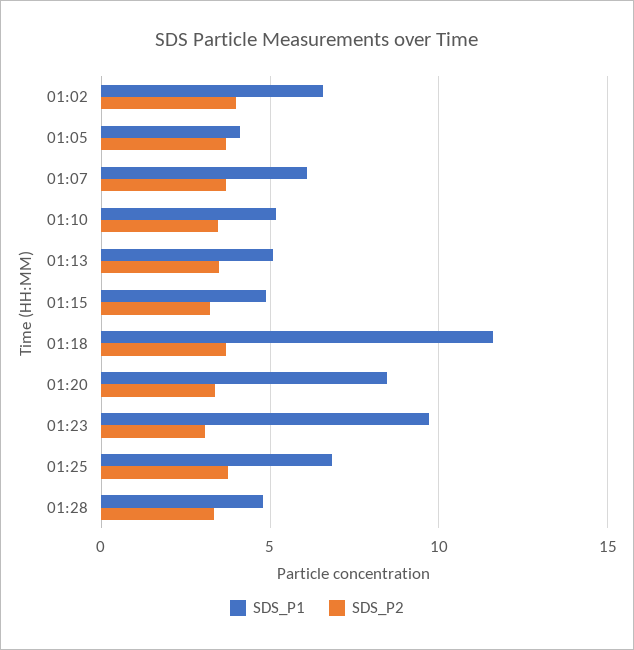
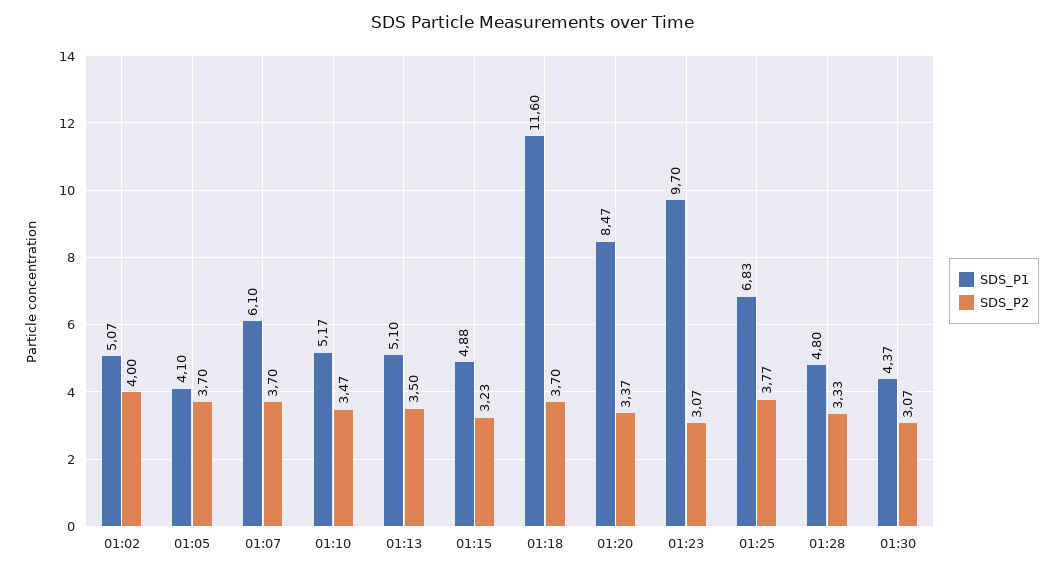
SDS_P1, 01:02: 6.5 -> 5.07
SDS_P1, 01:30: none -> 4.37
SDS_P2, 01:30: none -> 3.07

